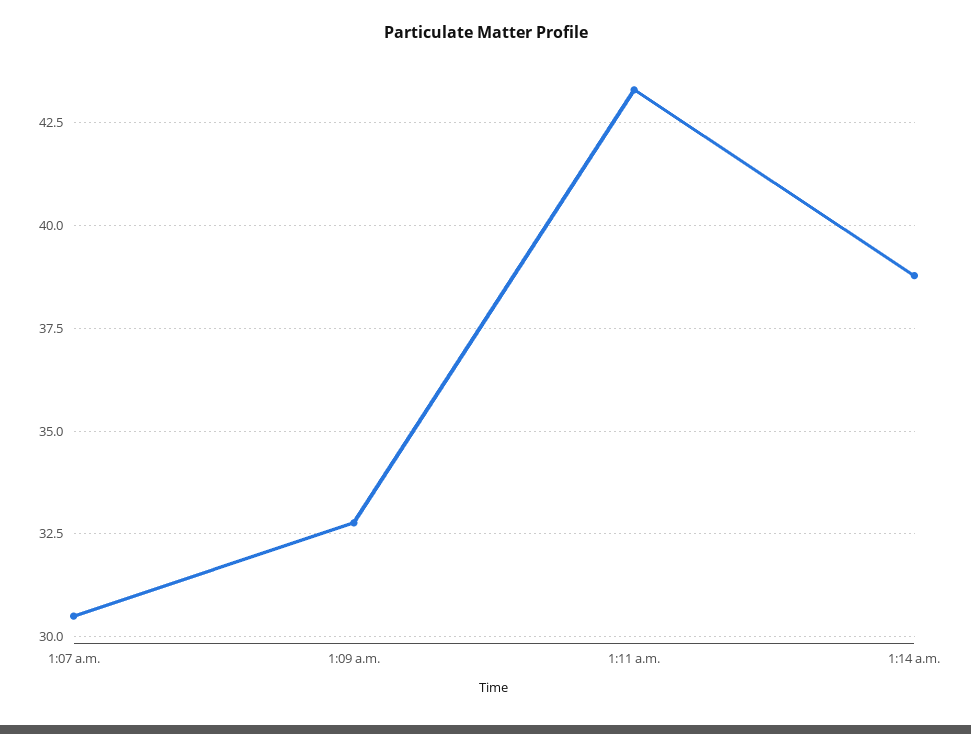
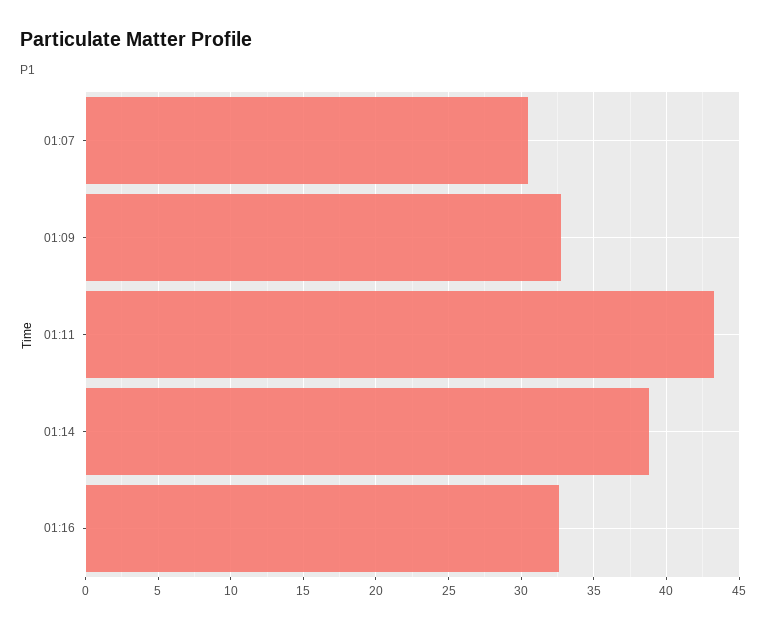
01:16: none -> 32.5

